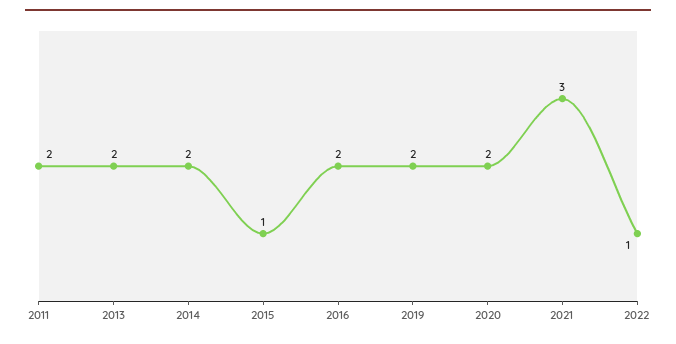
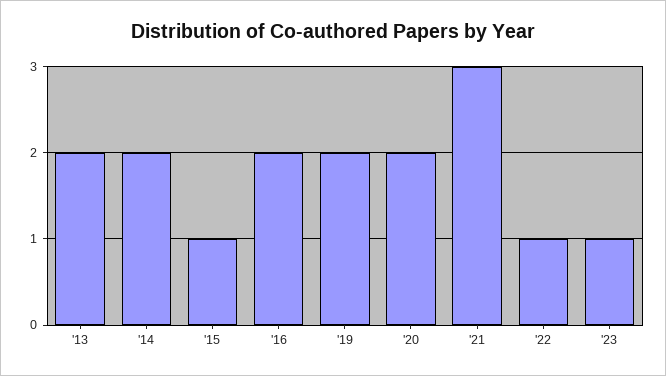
2011: 2 -> none
'23: none -> 1

